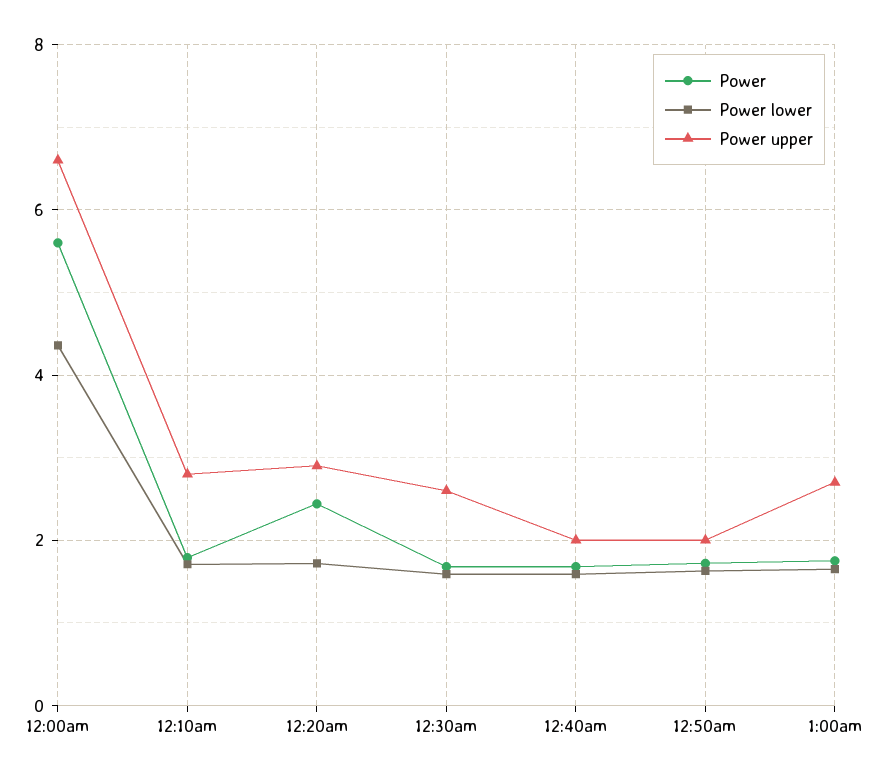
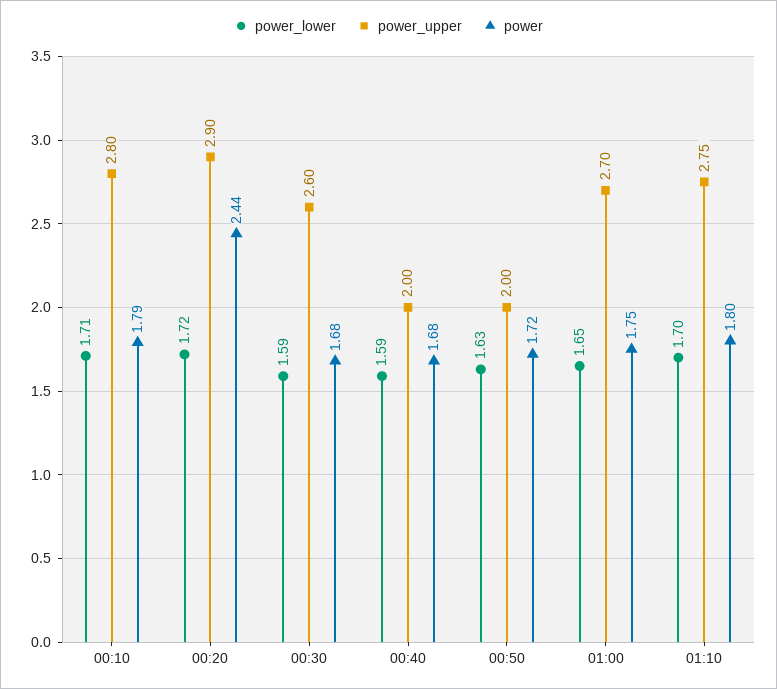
Power, 12:00am: 5.6 -> none
Power lower, 12:00am: 4.4 -> none
Power upper, 12:00am: 6.6 -> none
Power lower, 01:10: none -> 1.7
Power upper, 01:10: none -> 2.75
Power, 01:10: none -> 1.8

